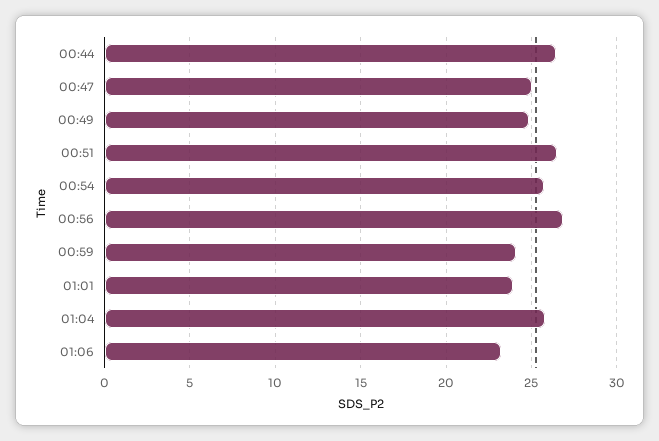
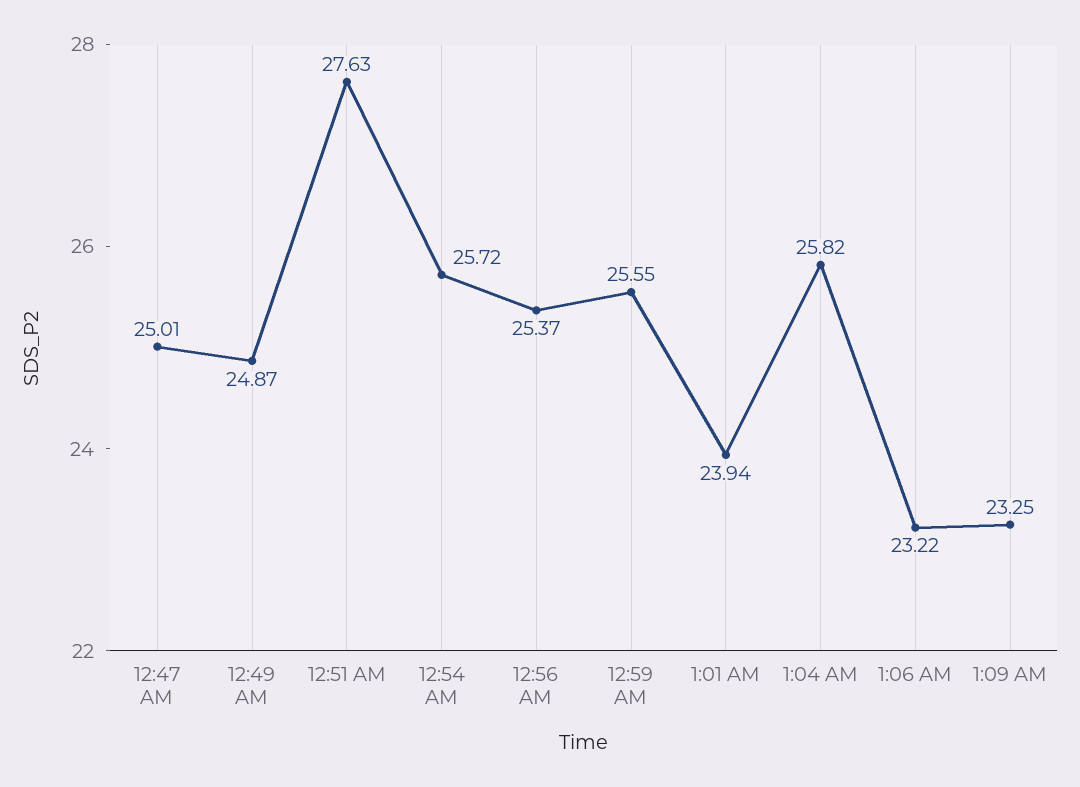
00:44: 26.5 -> none
00:51: 26.5 -> 27.63
00:56: 27 -> 25.37
00:59: 24 -> 25.55
1:09 AM: none -> 23.25

